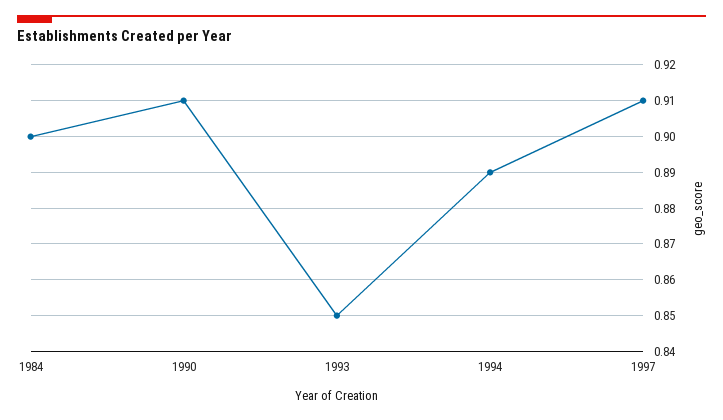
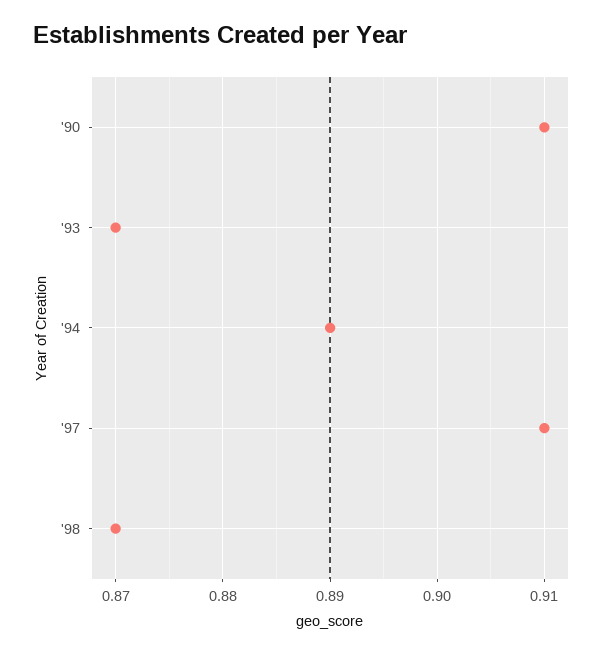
1984: 0.9 -> none
1993: 0.85 -> 0.87
'98: none -> 0.87

